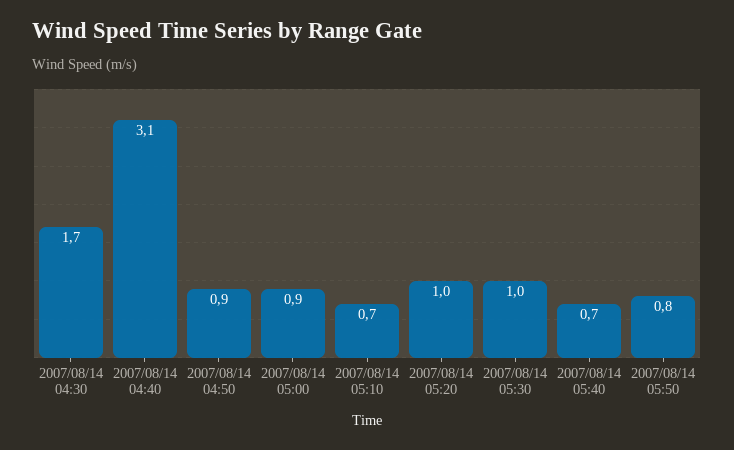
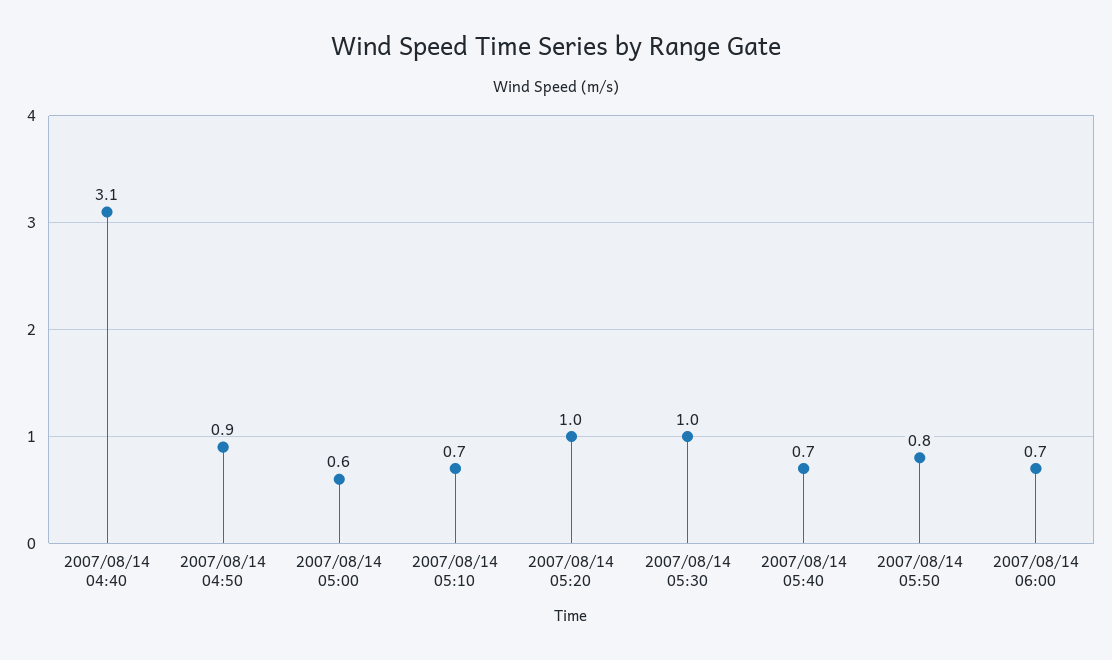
2007/08/14 04:30: 1.7 -> none
2007/08/14 05:00: 0.9 -> 0.6
2007/08/14 06:00: none -> 0.7

